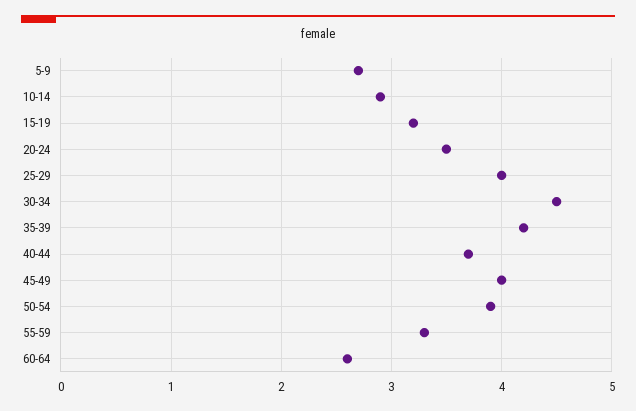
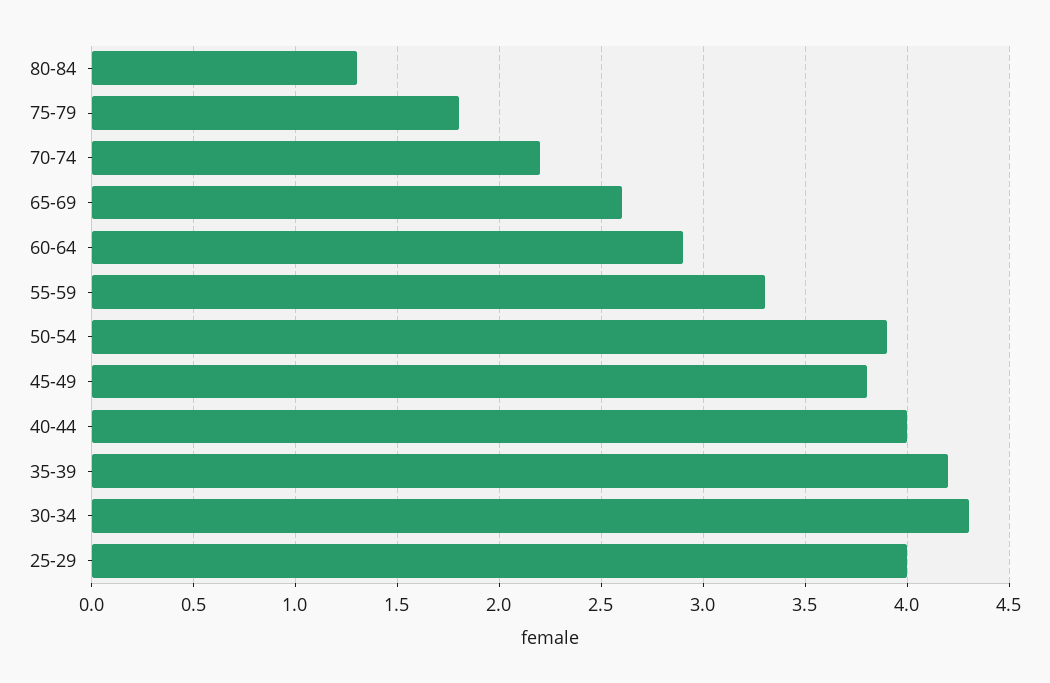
5-9: 2.7 -> none
10-14: 2.9 -> none
15-19: 3.2 -> none
20-24: 3.5 -> none
30-34: 4.5 -> 4.3
40-44: 3.7 -> 4
45-49: 4 -> 3.8
60-64: 2.6 -> 2.9
80-84: none -> 1.3
75-79: none -> 1.8
70-74: none -> 2.2
65-69: none -> 2.6

